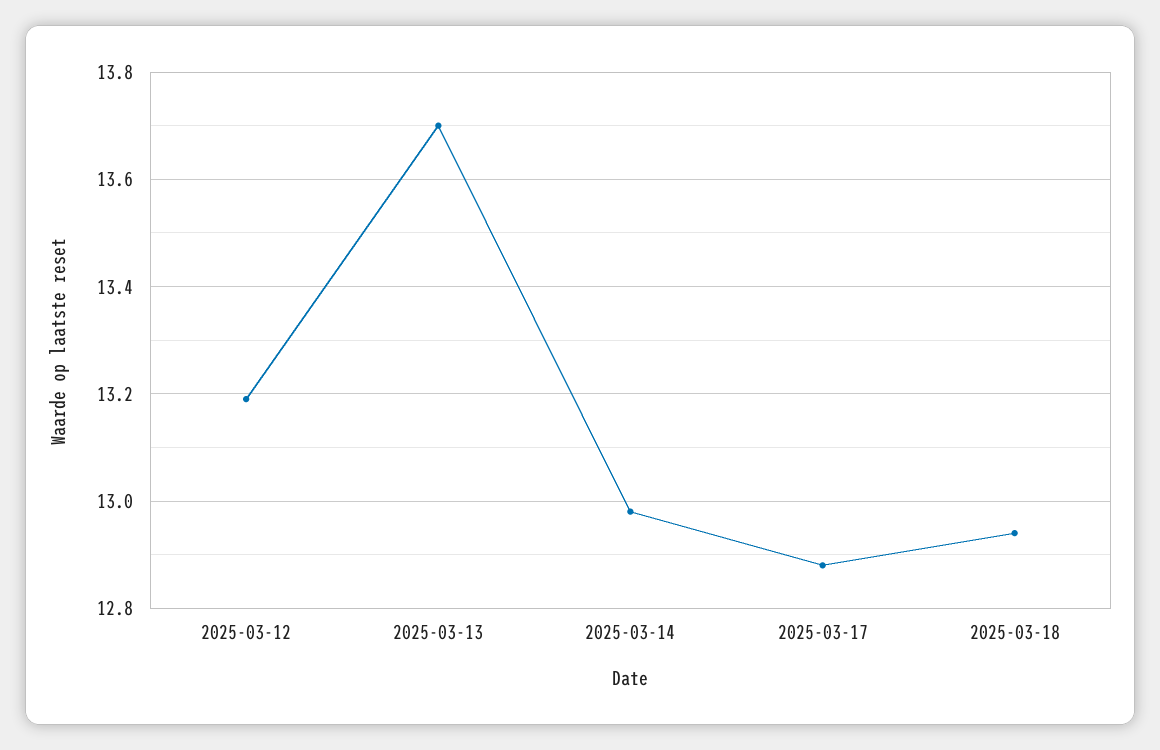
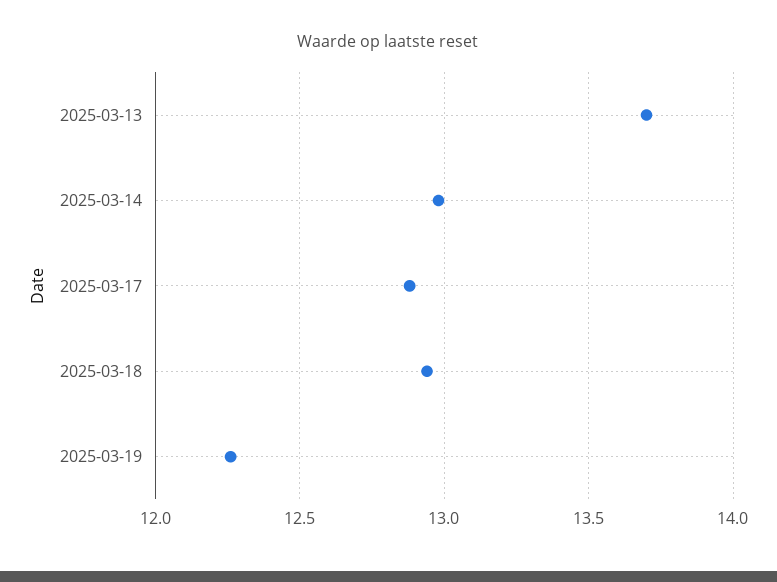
2025-03-12: 13.2 -> none
2025-03-19: none -> 12.25

